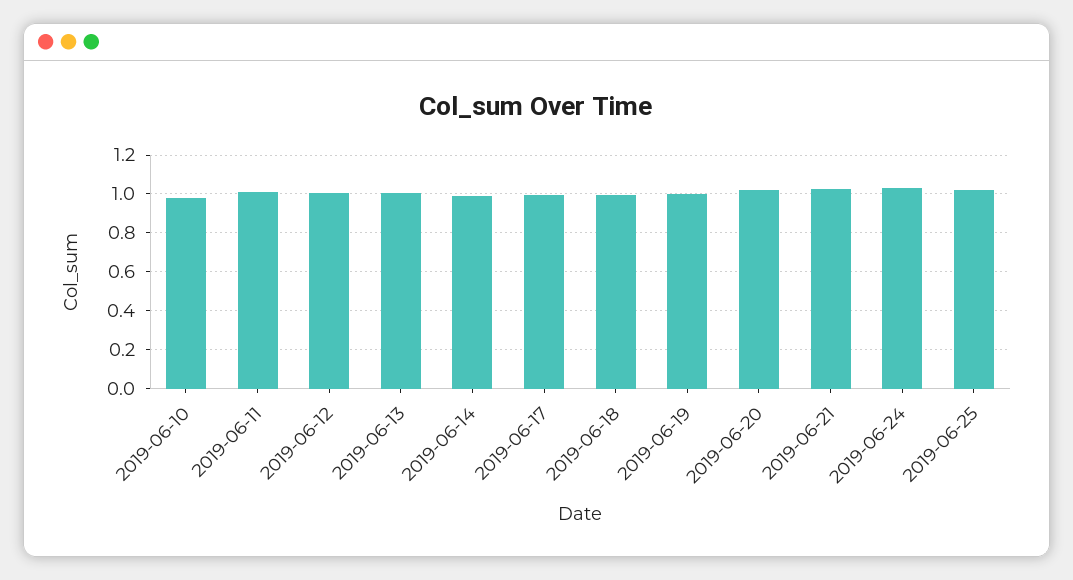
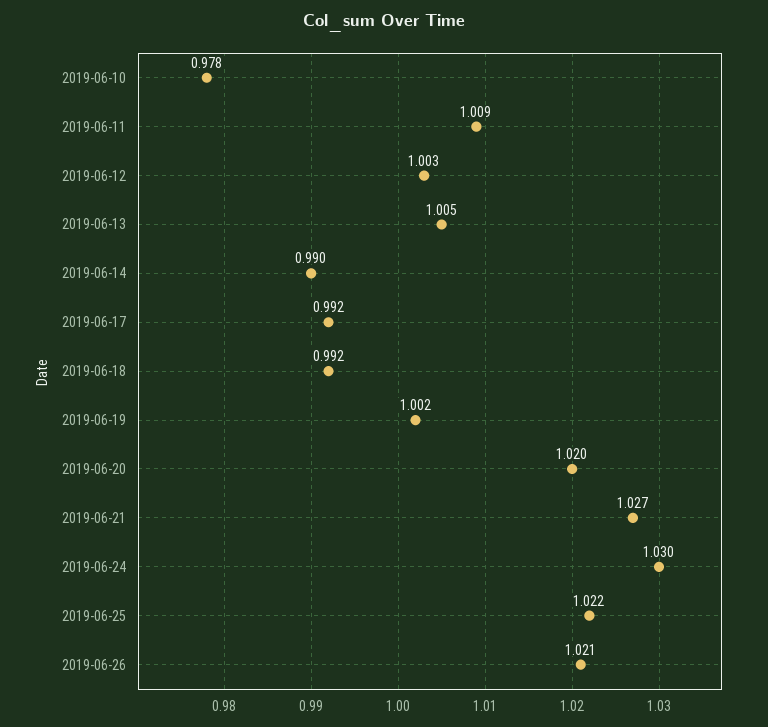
2019-06-26: none -> 1.021

